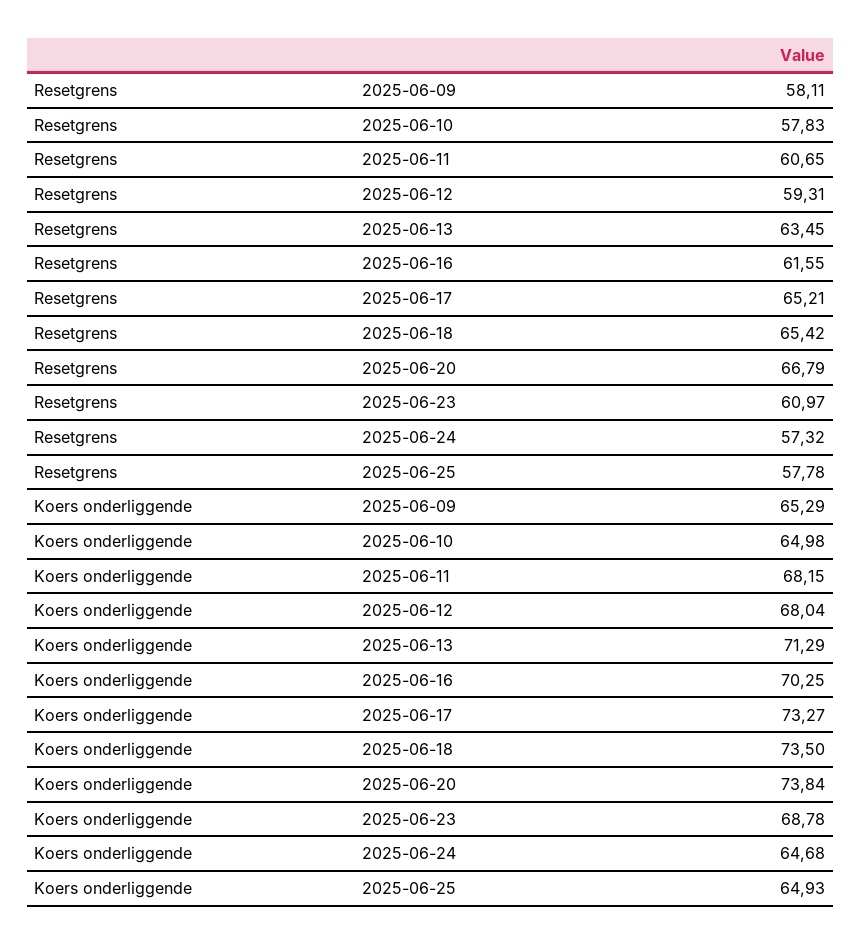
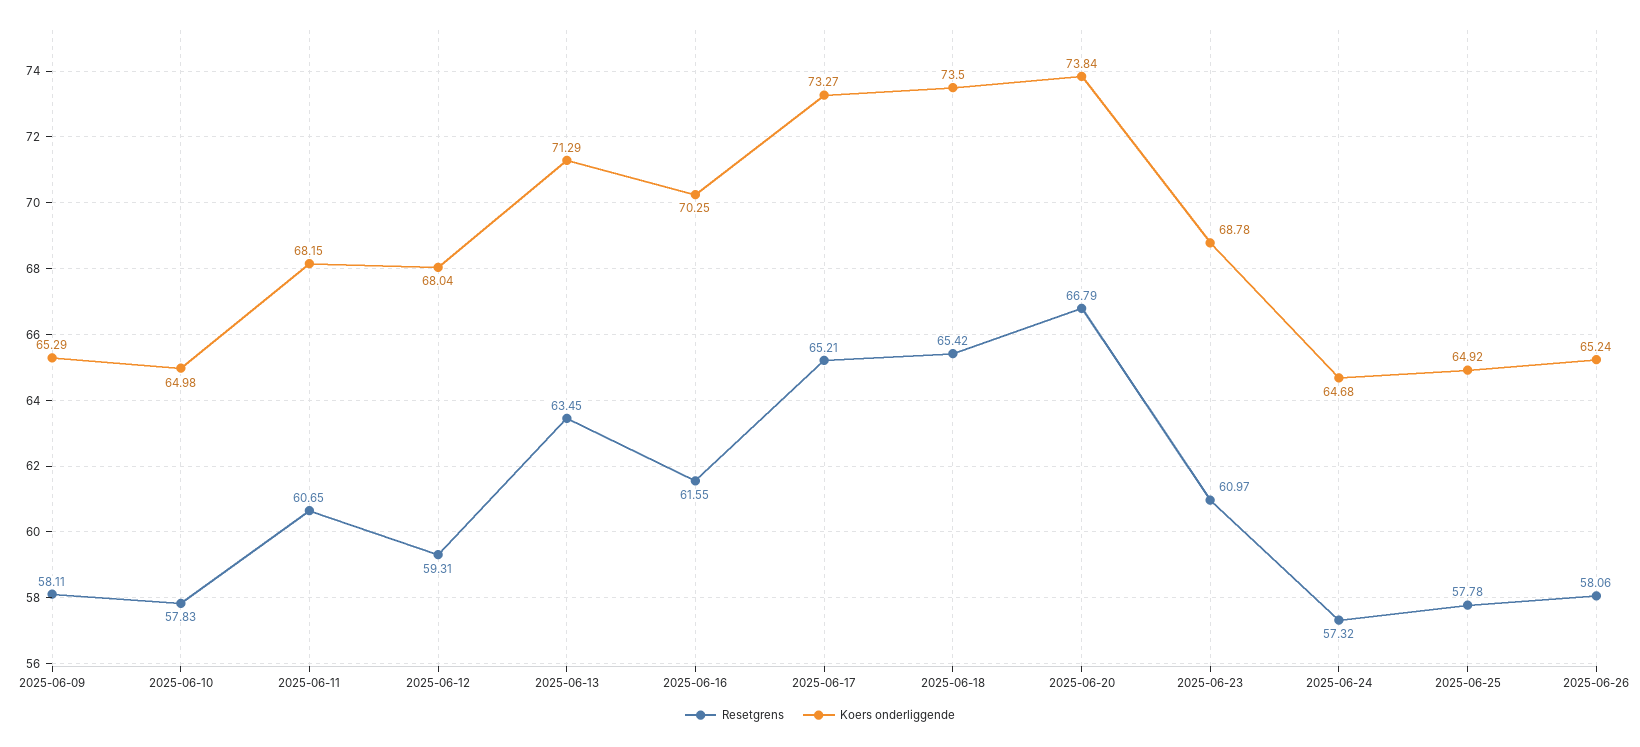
Koers onderliggende, 2025-06-25: 64.93 -> 64.92
Resetgrens, 2025-06-26: none -> 58.06
Koers onderliggende, 2025-06-26: none -> 65.24

